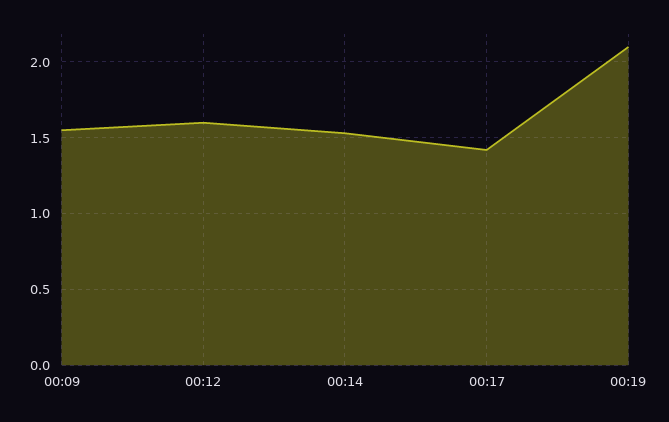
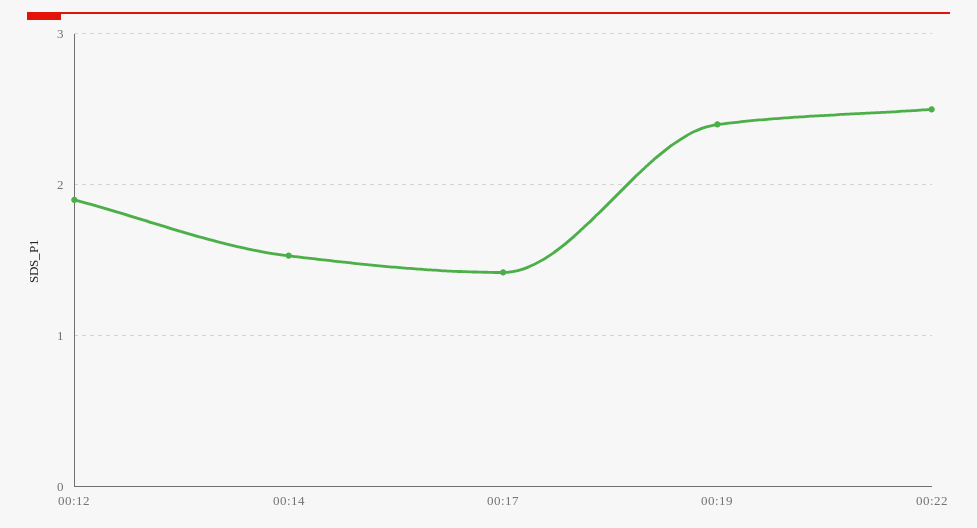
00:09: 1.55 -> none
00:12: 1.6 -> 1.9
00:19: 2.1 -> 2.4
00:22: none -> 2.5

